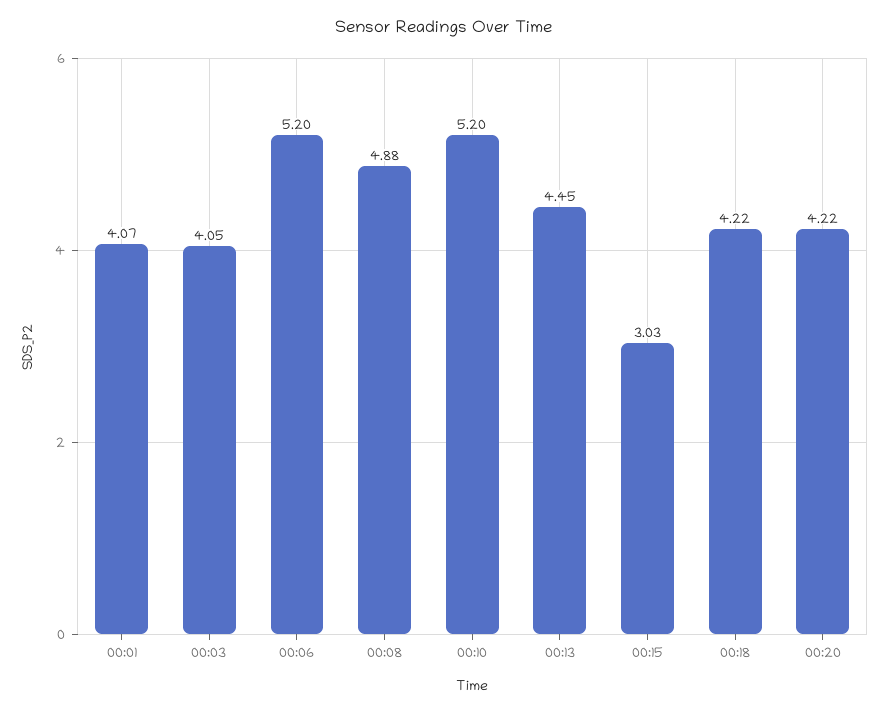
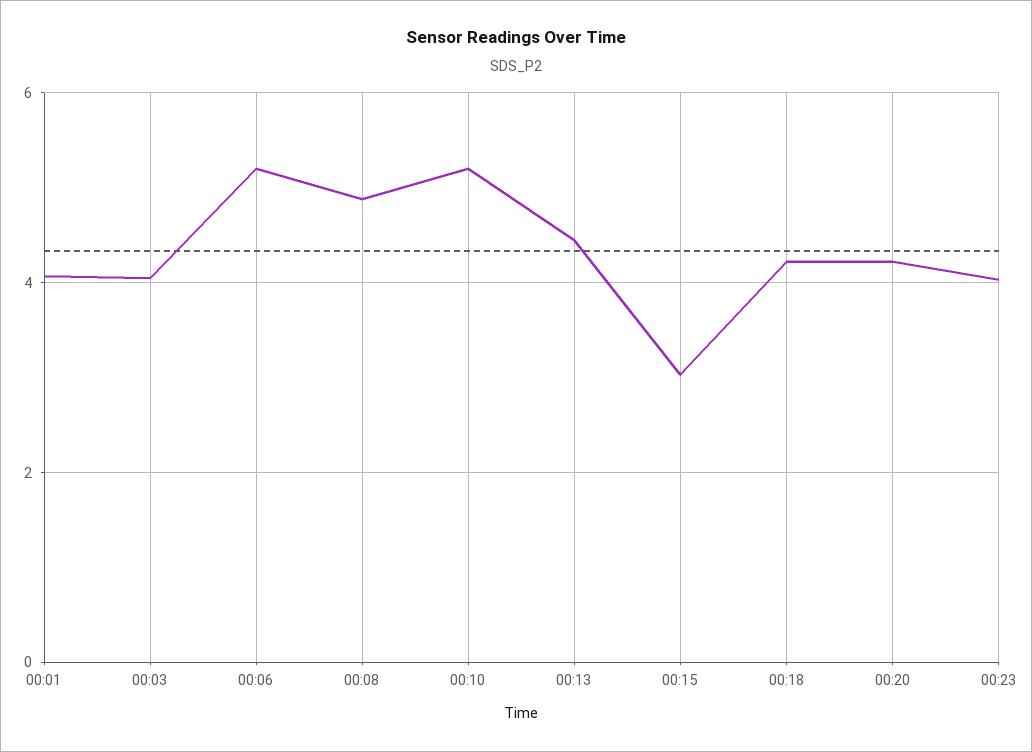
00:23: none -> 4

